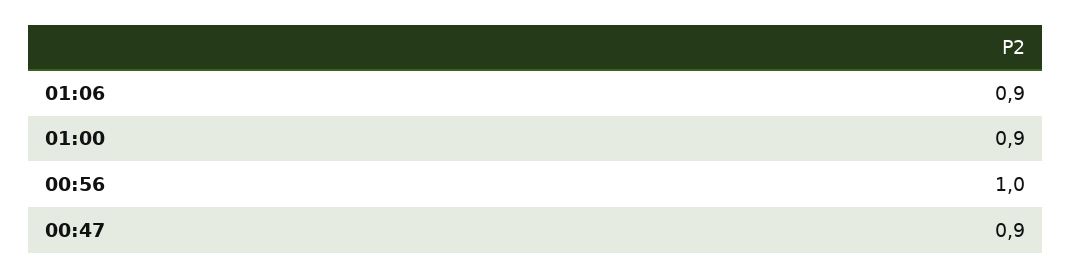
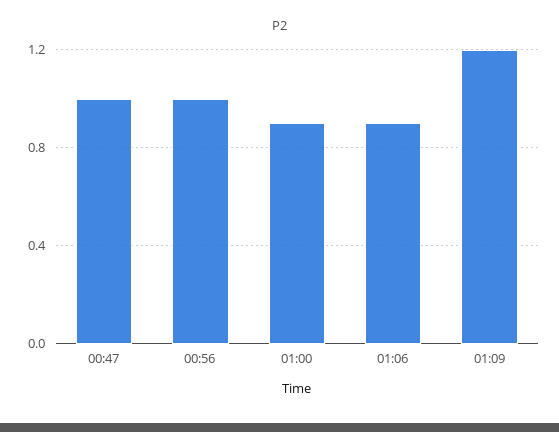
00:47: 0.9 -> 1
01:09: none -> 1.2

